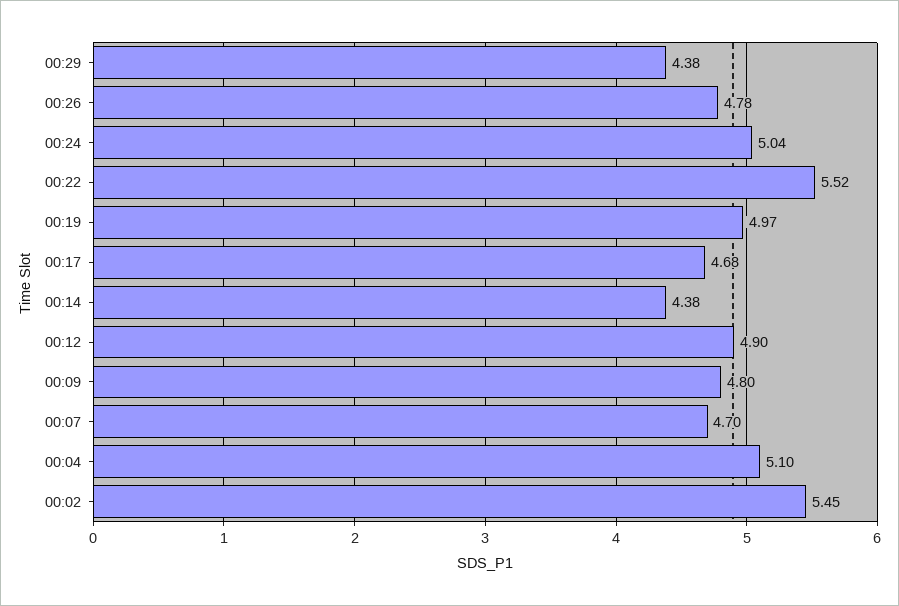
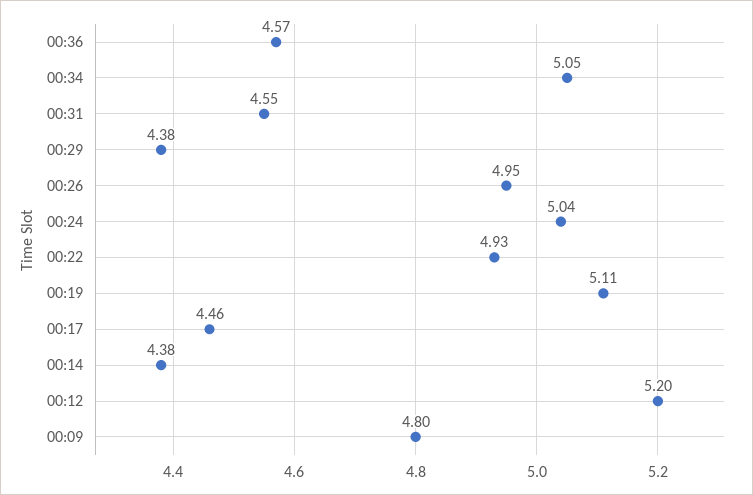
00:26: 4.78 -> 4.95
00:22: 5.52 -> 4.93
00:19: 4.97 -> 5.11
00:17: 4.68 -> 4.46
00:12: 4.9 -> 5.2
00:07: 4.7 -> none
00:04: 5.1 -> none
00:02: 5.45 -> none
00:36: none -> 4.57
00:34: none -> 5.05
00:31: none -> 4.55

